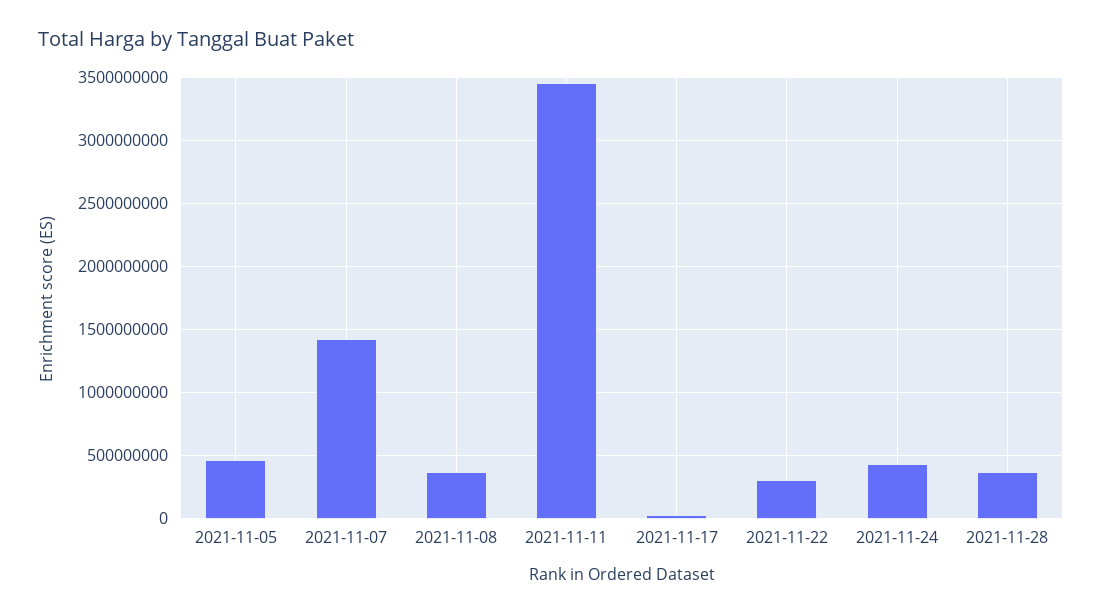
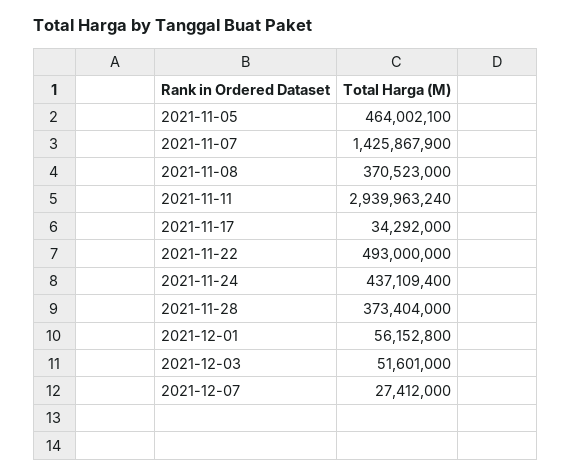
2021-11-11: 3450000000 -> 2939963240
2021-11-22: 300000000 -> 493000000
2021-12-01: none -> 56152800
2021-12-03: none -> 51601000
2021-12-07: none -> 27412000

